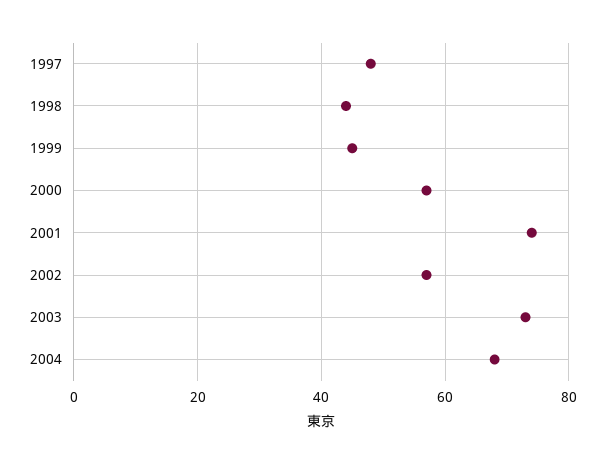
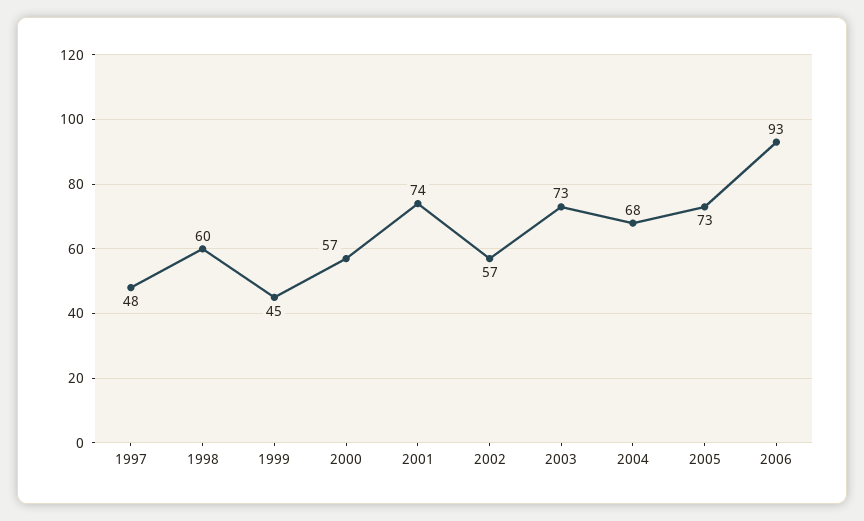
1998: 45 -> 60
2005: none -> 73
2006: none -> 93

